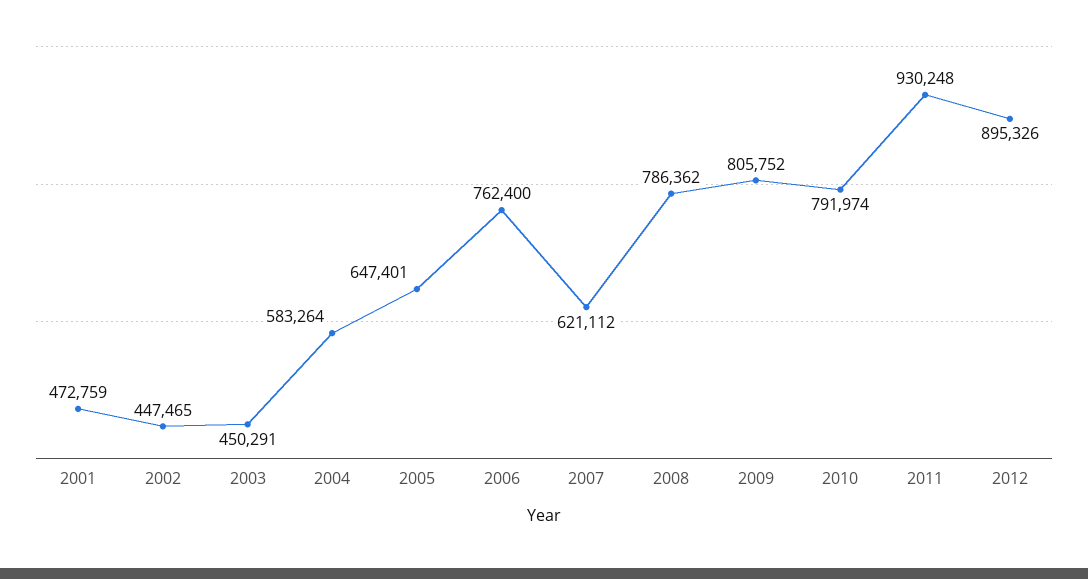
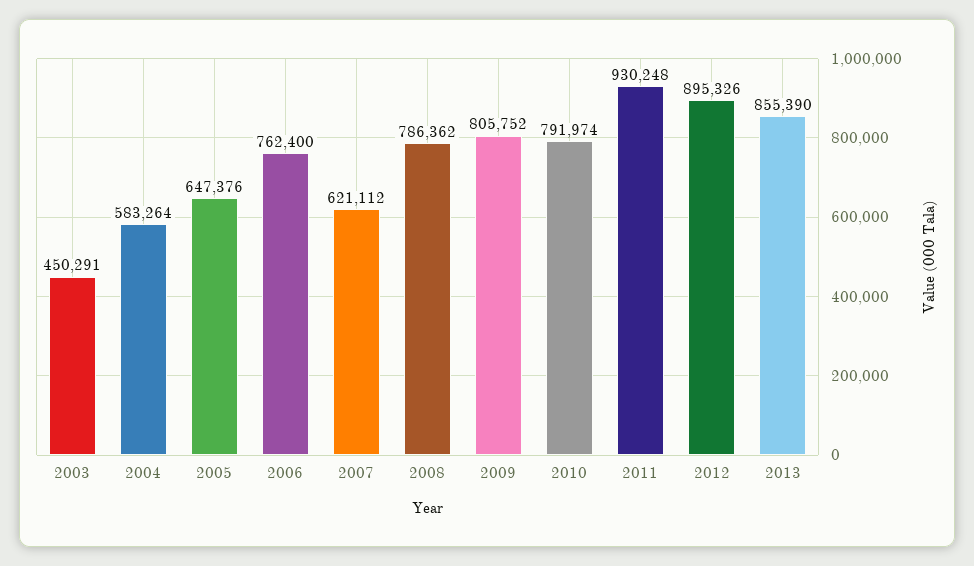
2001: 472759 -> none
2002: 447465 -> none
2005: 647401 -> 647376
2013: none -> 855390

